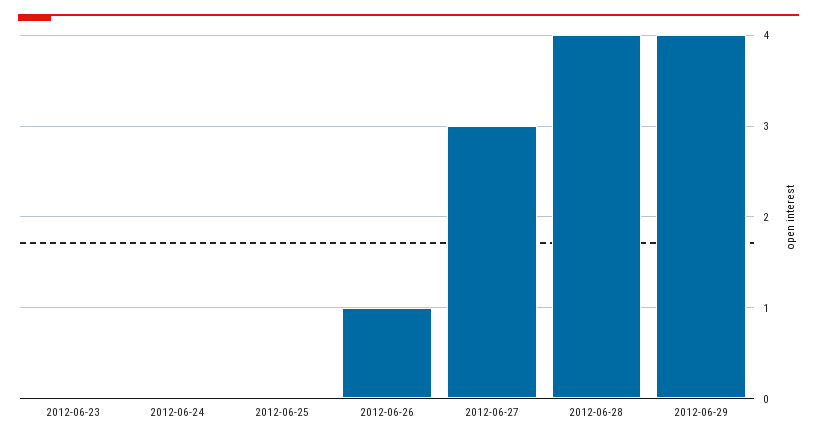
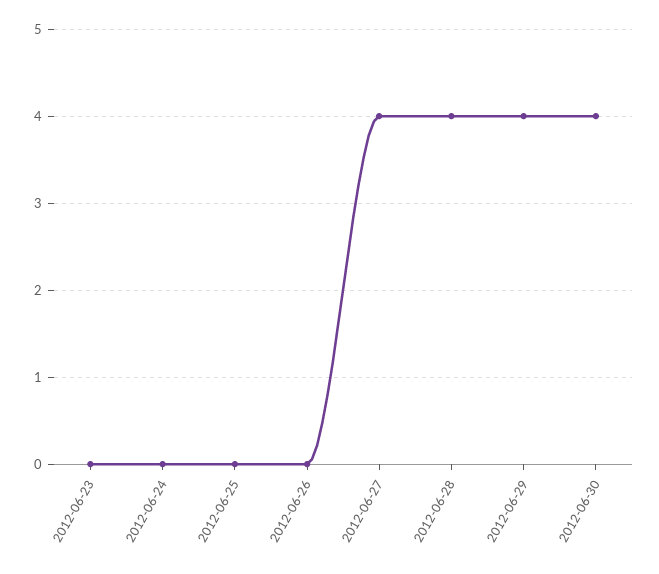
2012-06-26: 1 -> 0
2012-06-27: 3 -> 4
2012-06-30: none -> 4

